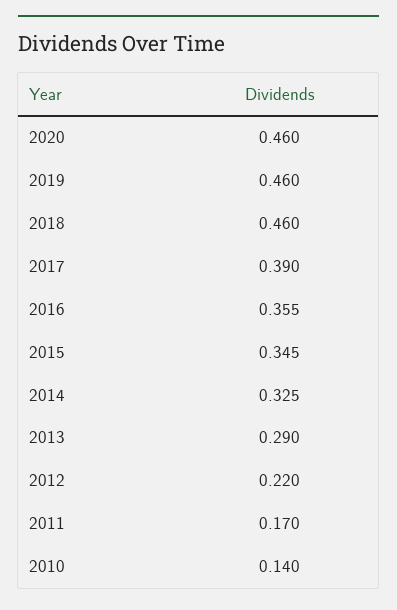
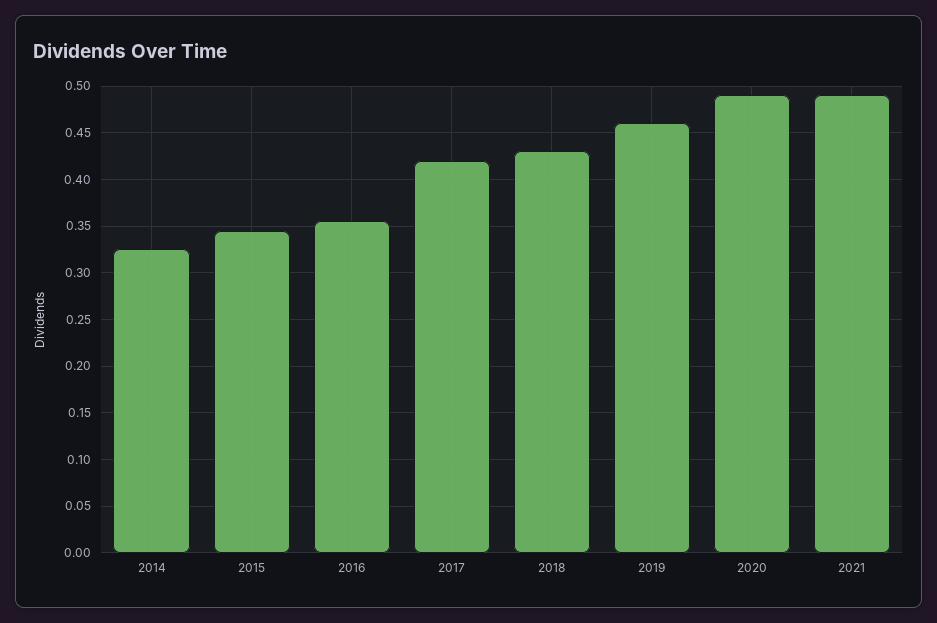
2020: 0.46 -> 0.49
2018: 0.46 -> 0.43
2017: 0.39 -> 0.42
2013: 0.29 -> none
2012: 0.22 -> none
2011: 0.17 -> none
2010: 0.14 -> none
2021: none -> 0.49

